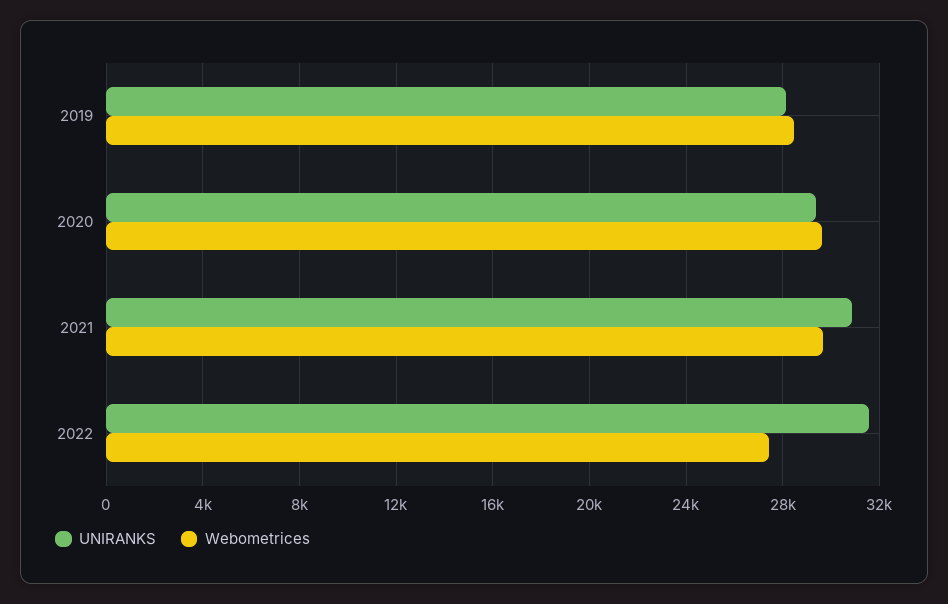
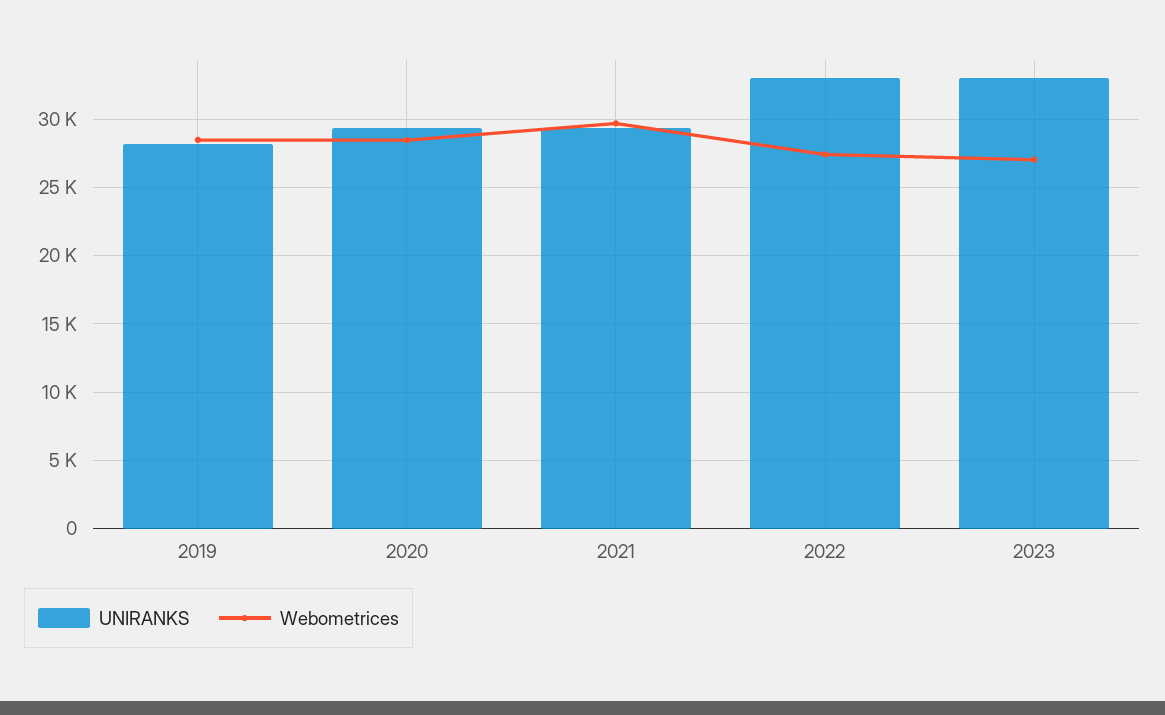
Webometrices, 2020: 29500 -> 28500
UNIRANKS, 2021: 31000 -> 29500
UNIRANKS, 2022: 31500 -> 33000
UNIRANKS, 2023: none -> 33000
Webometrices, 2023: none -> 27000

